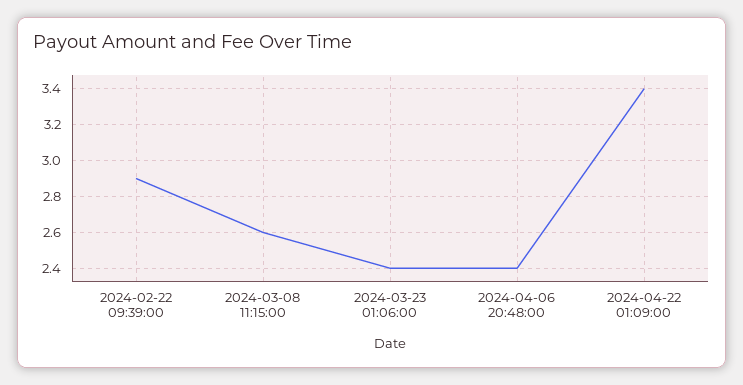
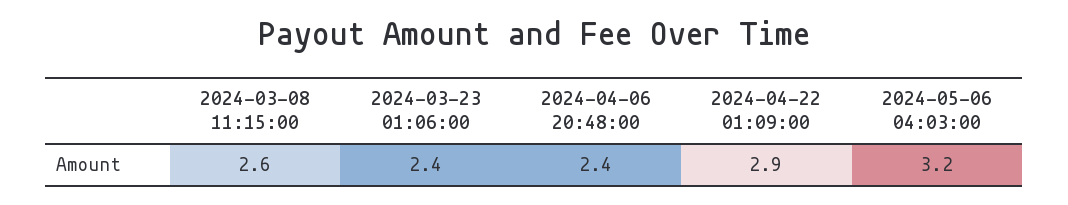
2024-02-22 09:39:00: 2.9 -> none
2024-04-22 01:09:00: 3.4 -> 2.9
2024-05-06 04:03:00: none -> 3.2

